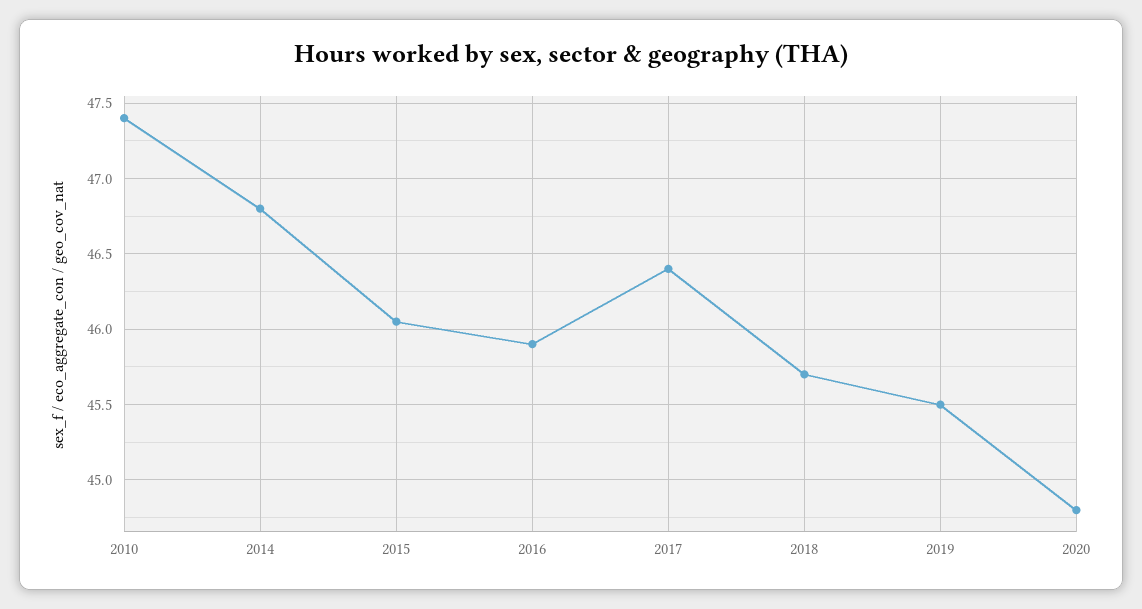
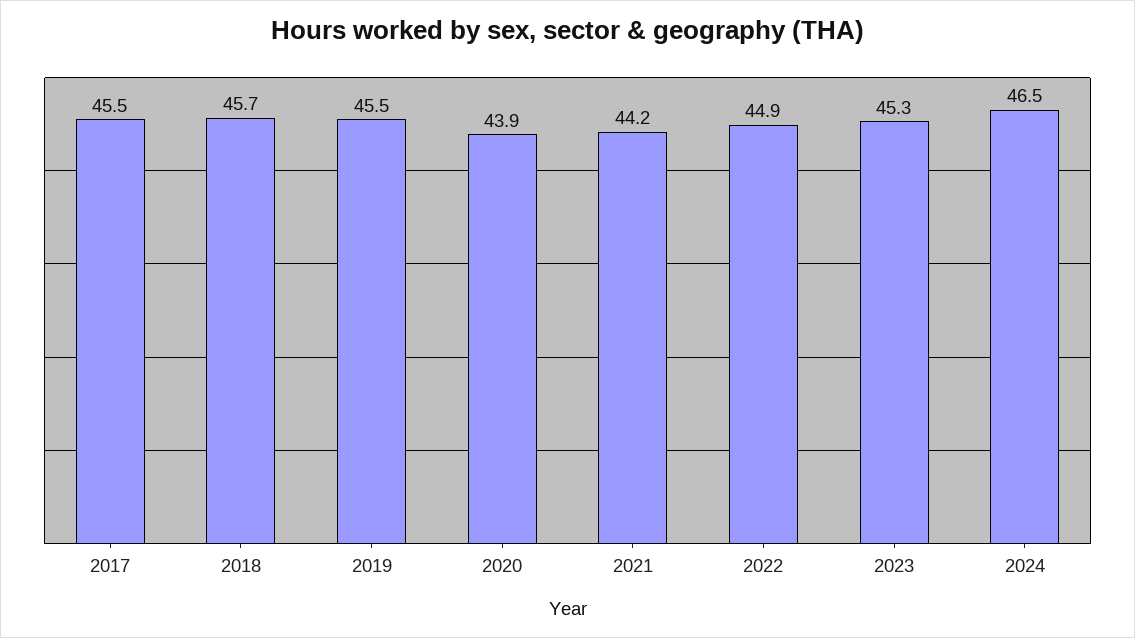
2010: 47.4 -> none
2014: 46.8 -> none
2015: 46.05 -> none
2016: 45.9 -> none
2017: 46.4 -> 45.5
2020: 44.8 -> 43.9
2021: none -> 44.2
2022: none -> 44.9
2023: none -> 45.3
2024: none -> 46.5

